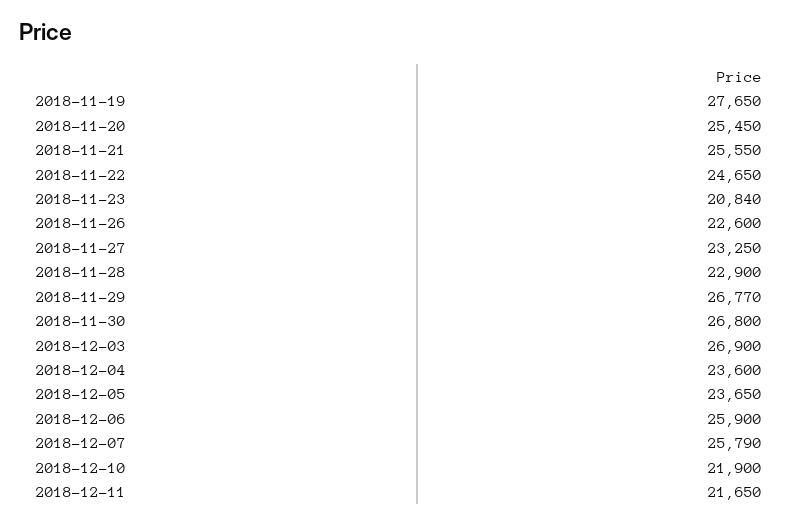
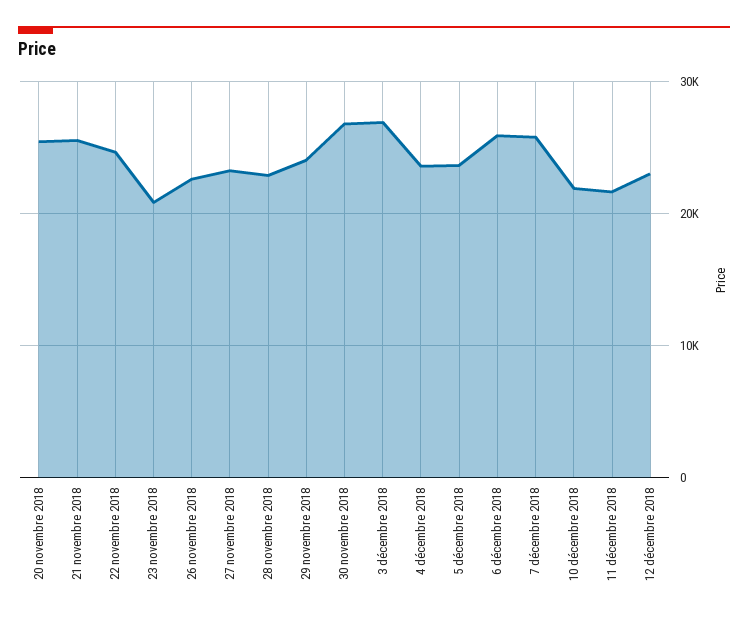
2018-11-19: 27650 -> none
2018-11-29: 26770 -> 24000
12 décembre 2018: none -> 23000

